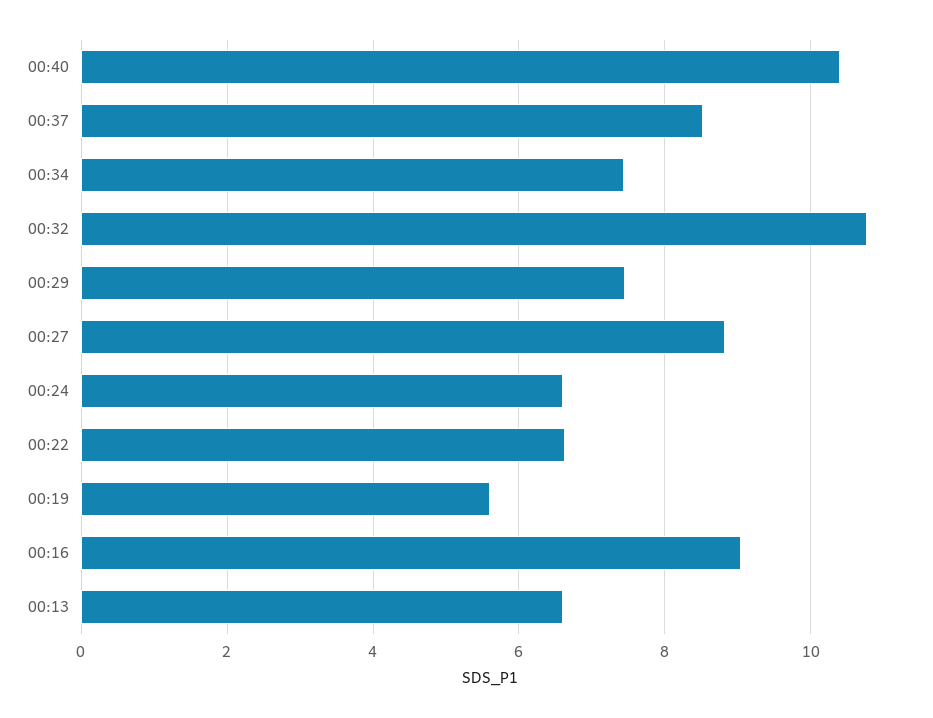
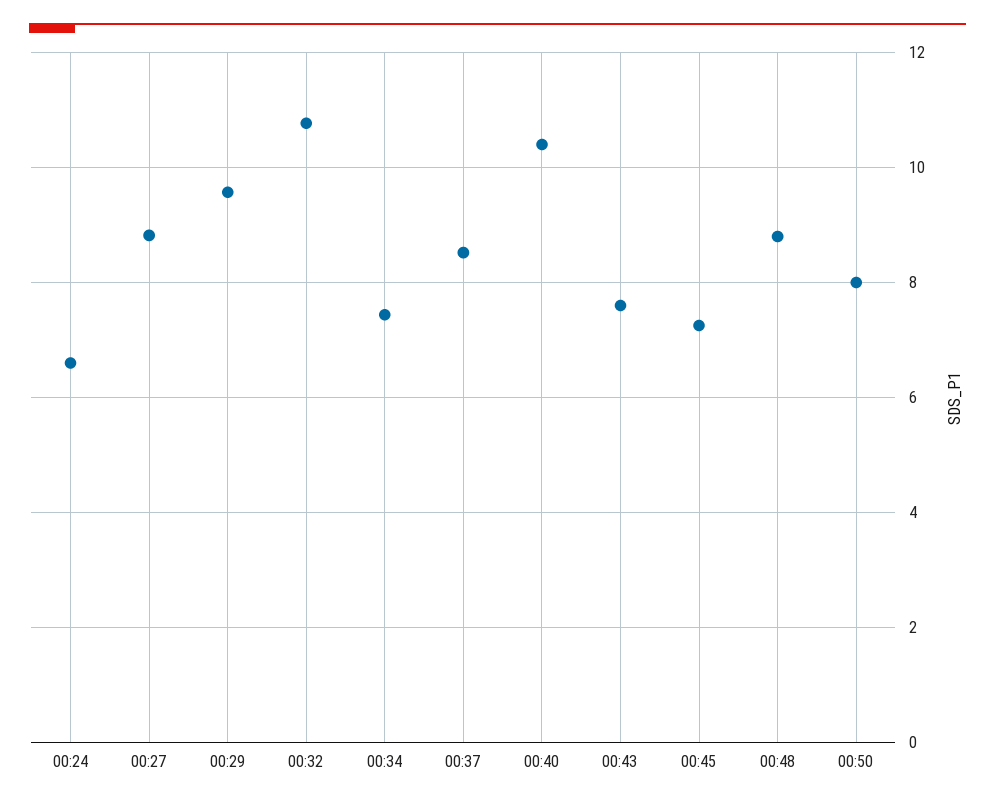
00:29: 7.4 -> 9.6
00:22: 6.6 -> none
00:19: 5.6 -> none
00:16: 9 -> none
00:13: 6.6 -> none
00:43: none -> 7.6
00:45: none -> 7.2
00:48: none -> 8.8
00:50: none -> 8

